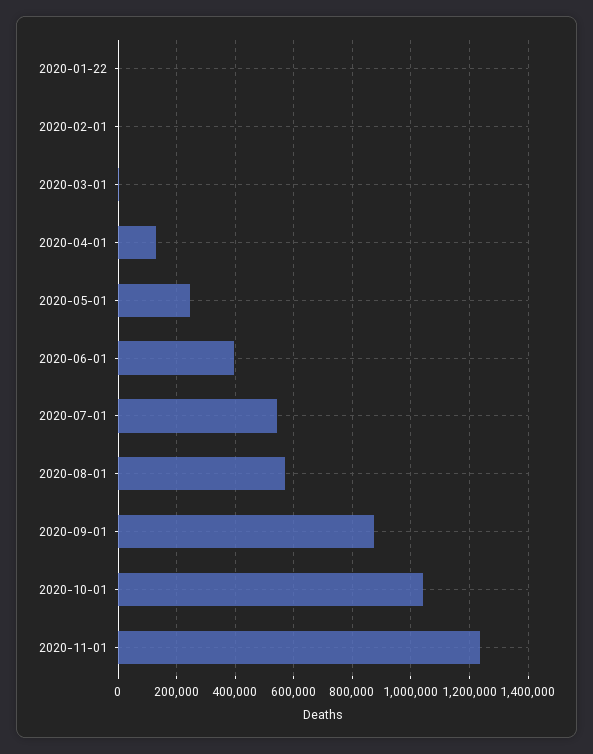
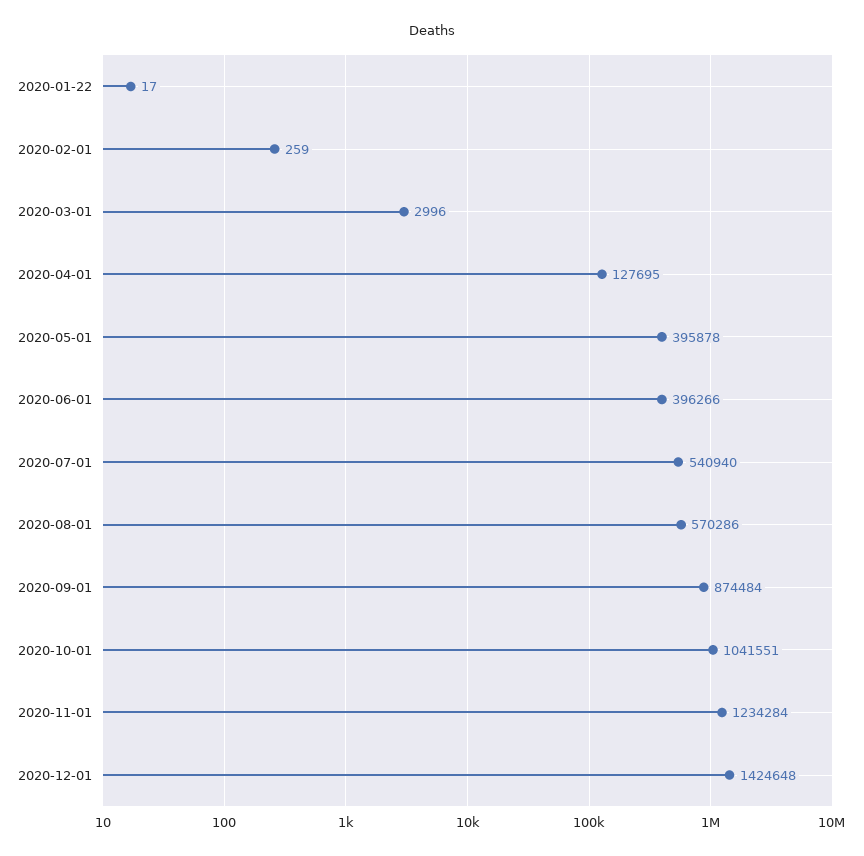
2020-05-01: 250000 -> 395878
2020-12-01: none -> 1424648

